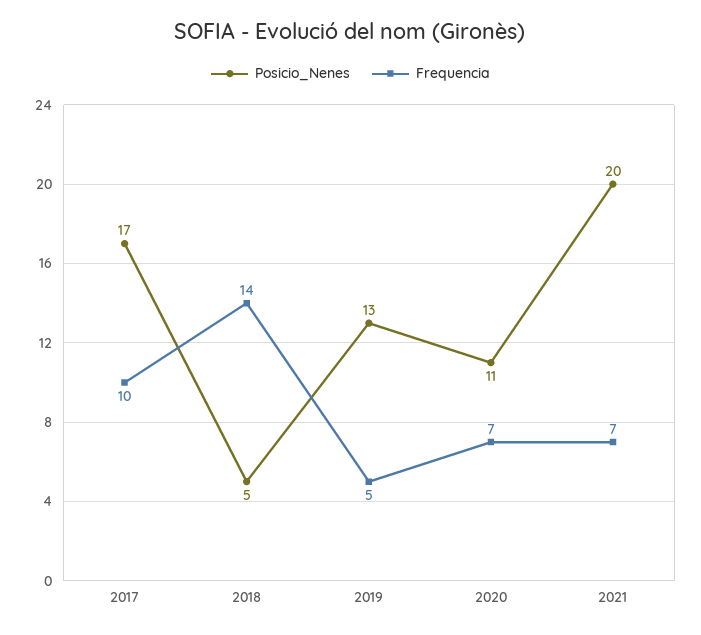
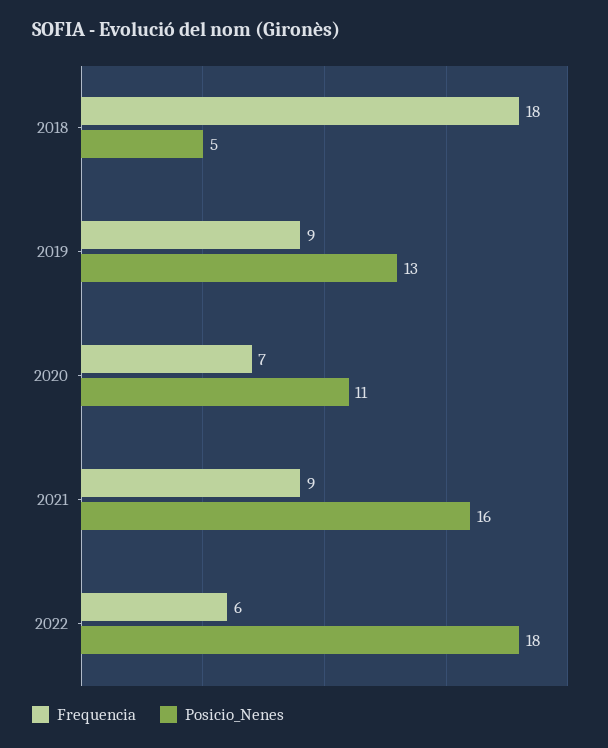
Posicio_Nenes, 2017: 17 -> none
Frequencia, 2017: 10 -> none
Frequencia, 2018: 14 -> 18
Frequencia, 2019: 5 -> 9
Posicio_Nenes, 2021: 20 -> 16
Frequencia, 2021: 7 -> 9
Frequencia, 2022: none -> 6
Posicio_Nenes, 2022: none -> 18

